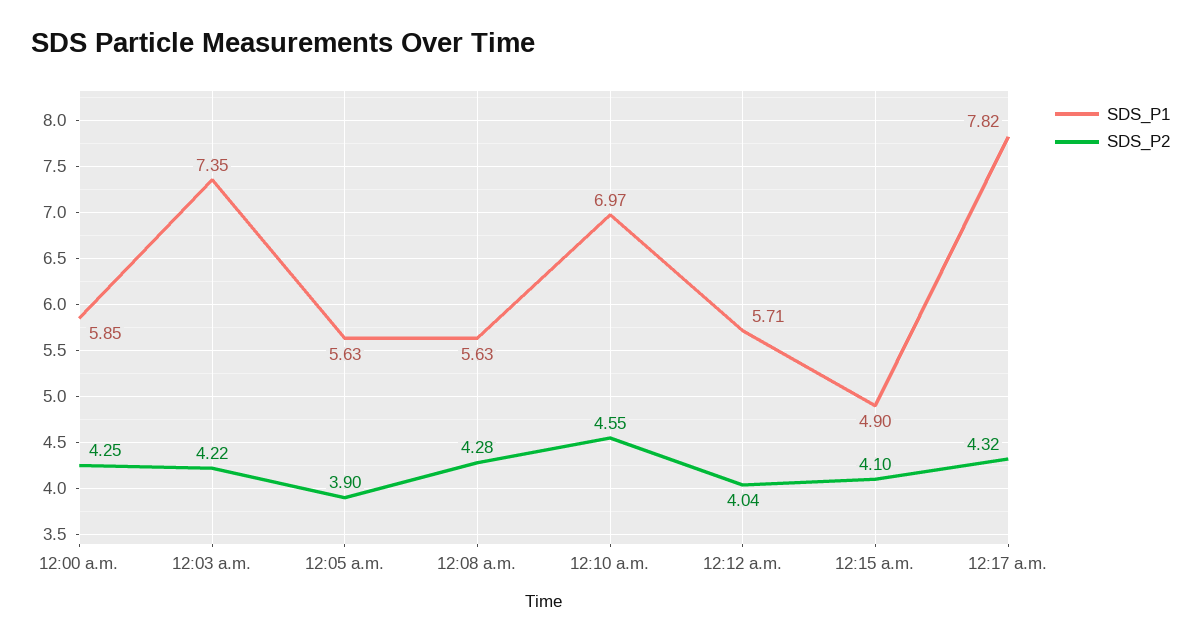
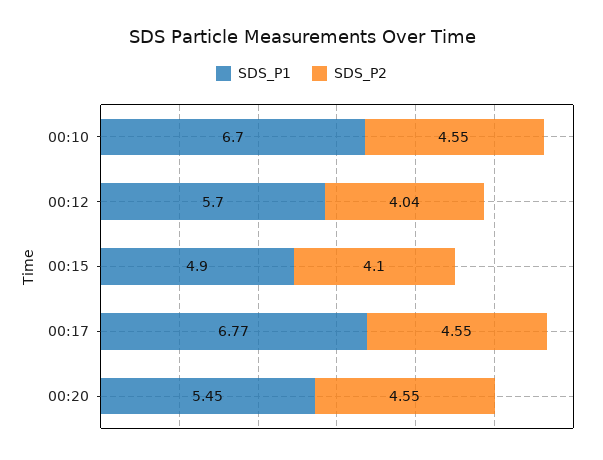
SDS_P1, 12:00 a.m.: 5.85 -> none
SDS_P2, 12:00 a.m.: 4.25 -> none
SDS_P1, 12:03 a.m.: 7.35 -> none
SDS_P2, 12:03 a.m.: 4.22 -> none
SDS_P1, 12:05 a.m.: 5.63 -> none
SDS_P2, 12:05 a.m.: 3.9 -> none
SDS_P1, 12:08 a.m.: 5.63 -> none
SDS_P2, 12:08 a.m.: 4.28 -> none
SDS_P1, 12:10 a.m.: 6.97 -> 6.7
SDS_P1, 12:12 a.m.: 5.71 -> 5.7
SDS_P1, 12:17 a.m.: 7.82 -> 6.77
SDS_P2, 12:17 a.m.: 4.32 -> 4.55
SDS_P1, 00:20: none -> 5.45
SDS_P2, 00:20: none -> 4.55

